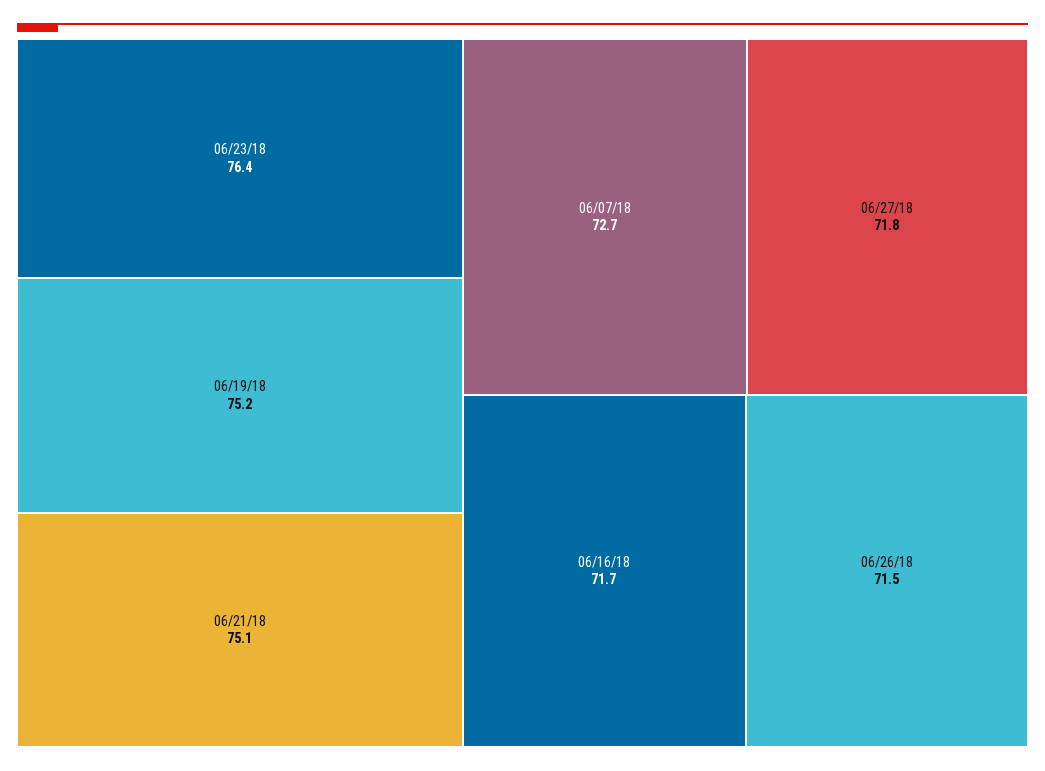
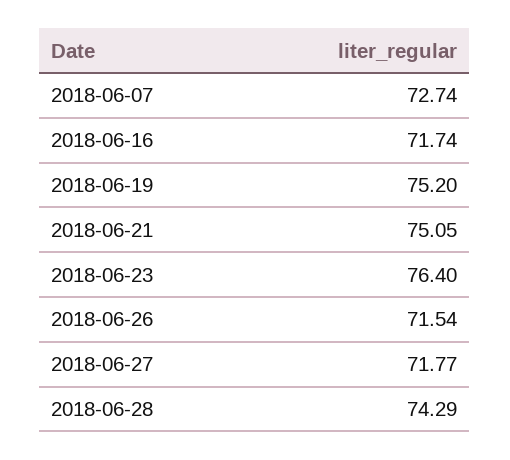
2018-06-28: none -> 74.29

